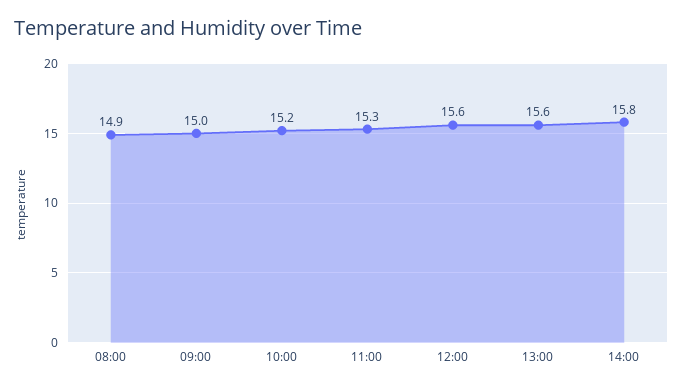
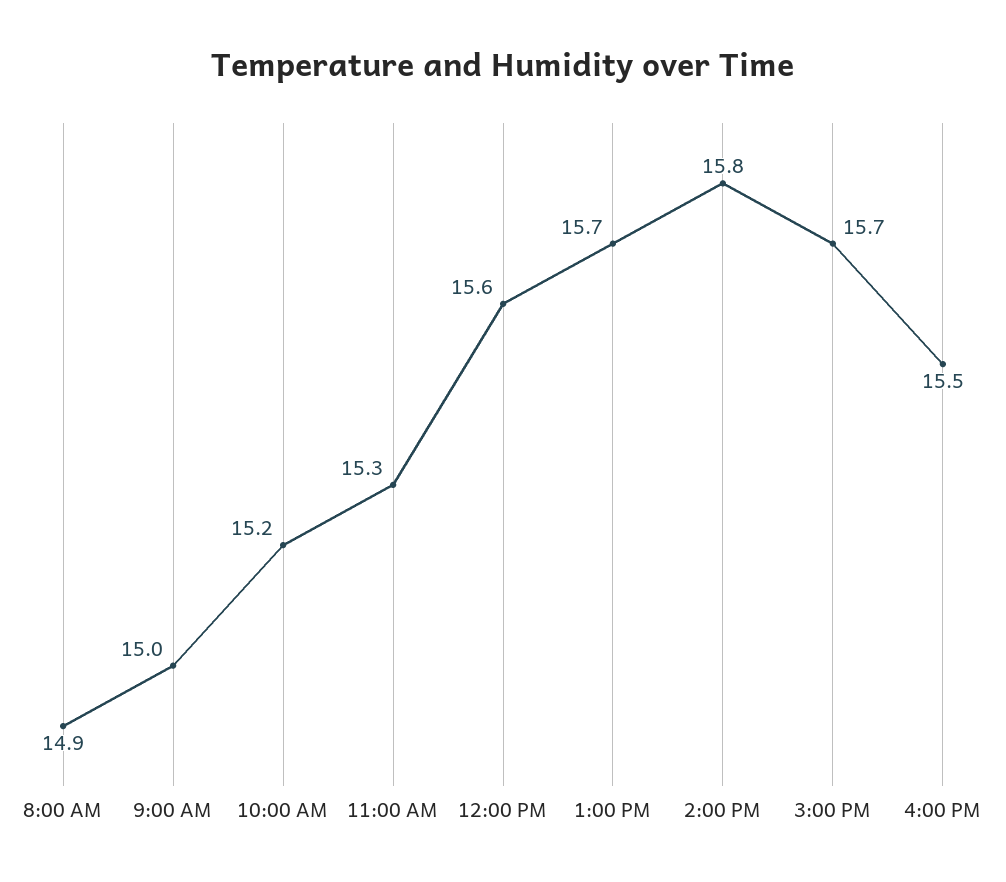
13:00: 15.6 -> 15.7
3:00 PM: none -> 15.7
4:00 PM: none -> 15.5

